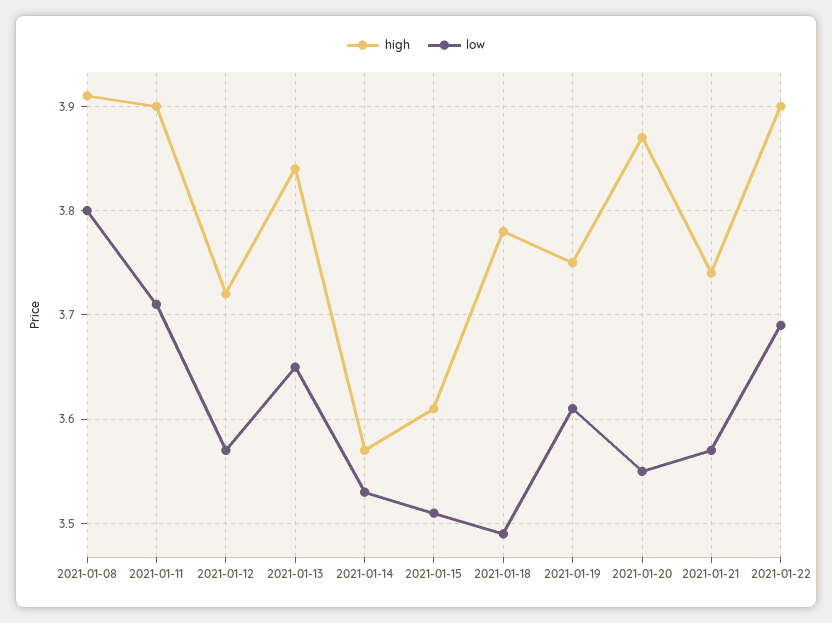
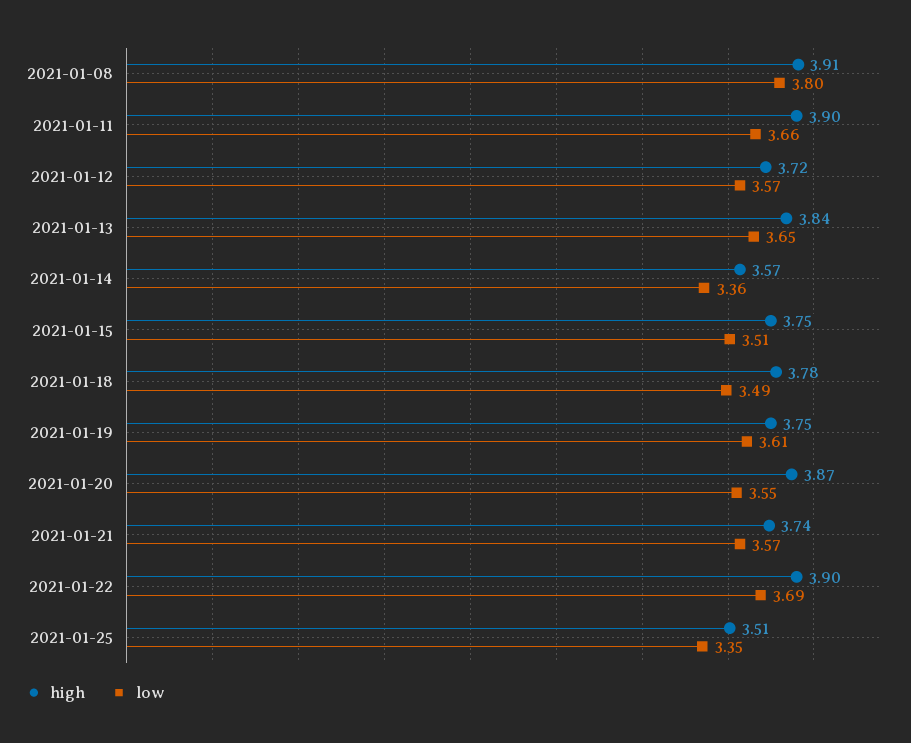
low, 2021-01-11: 3.71 -> 3.66
low, 2021-01-14: 3.53 -> 3.36
high, 2021-01-15: 3.61 -> 3.75
high, 2021-01-25: none -> 3.51
low, 2021-01-25: none -> 3.35

